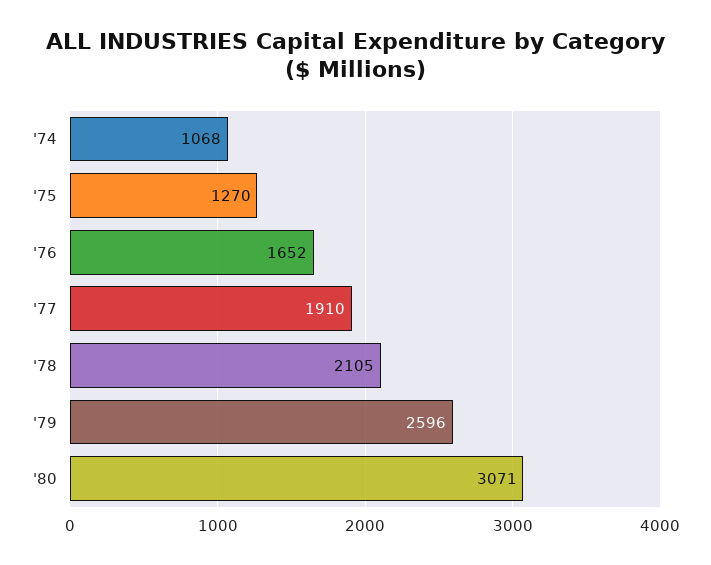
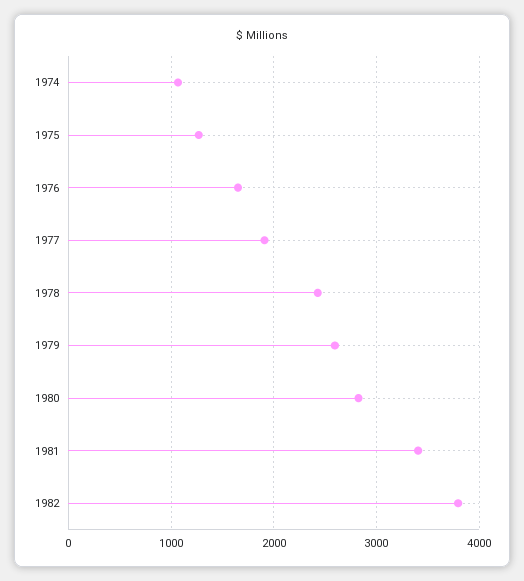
'78: 2105 -> 2400
'80: 3071 -> 2800
1981: none -> 3400
1982: none -> 3800

